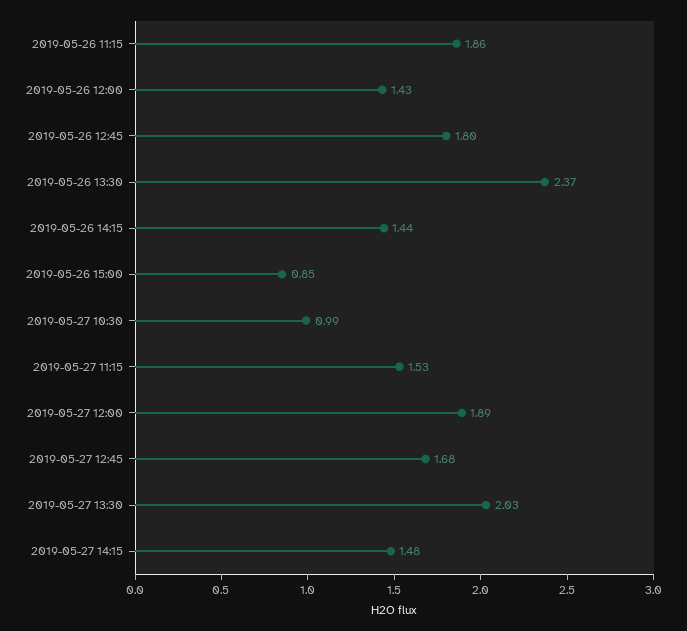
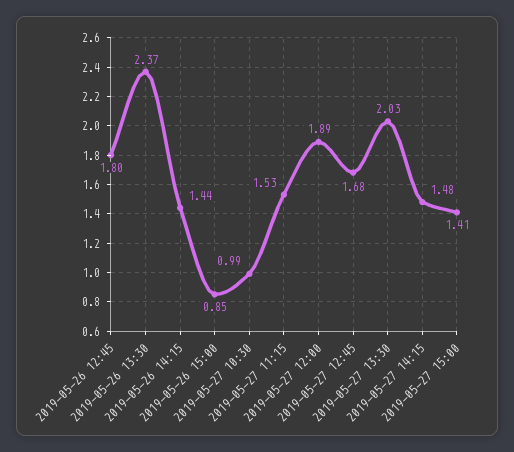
2019-05-26 11:15: 1.86 -> none
2019-05-26 12:00: 1.43 -> none
2019-05-27 15:00: none -> 1.41

